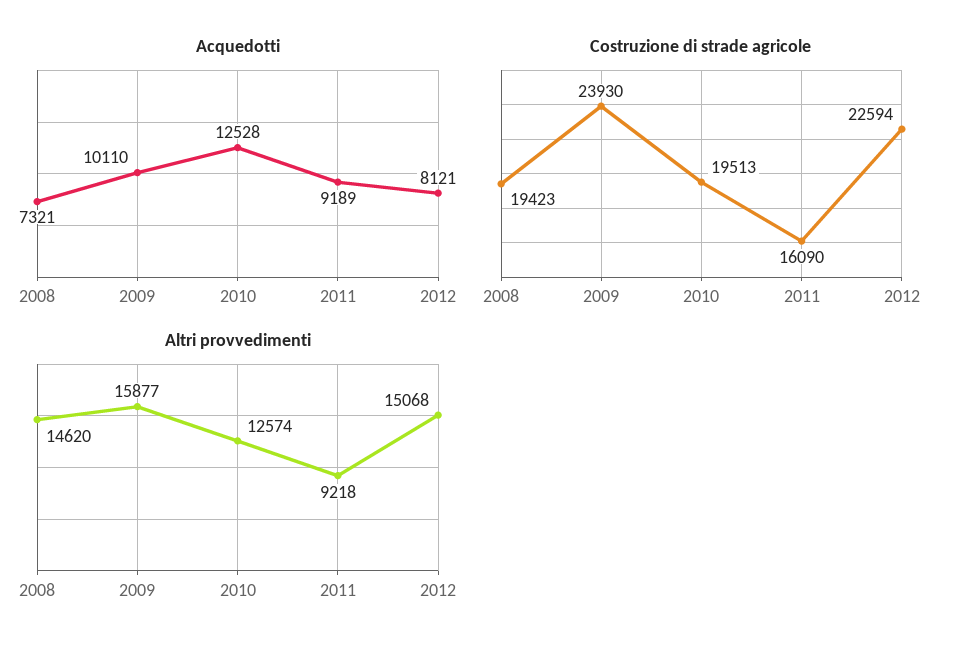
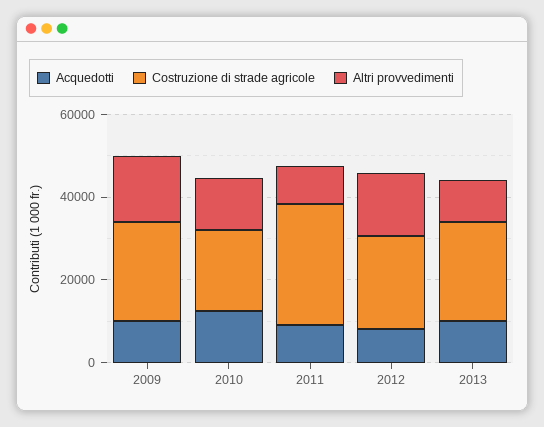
Acquedotti, 2008: 7321 -> none
Costruzione di strade agricole, 2008: 19423 -> none
Costruzione di strade agricole, 2011: 16090 -> 30000
Altri provvedimenti, 2008: 14620 -> none
Acquedotti, 2013: none -> 10000
Costruzione di strade agricole, 2013: none -> 25000
Altri provvedimenti, 2013: none -> 10000

